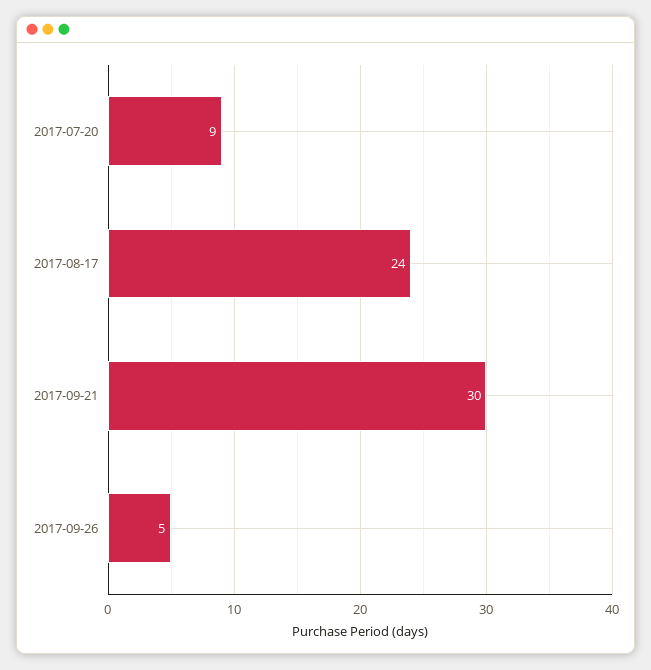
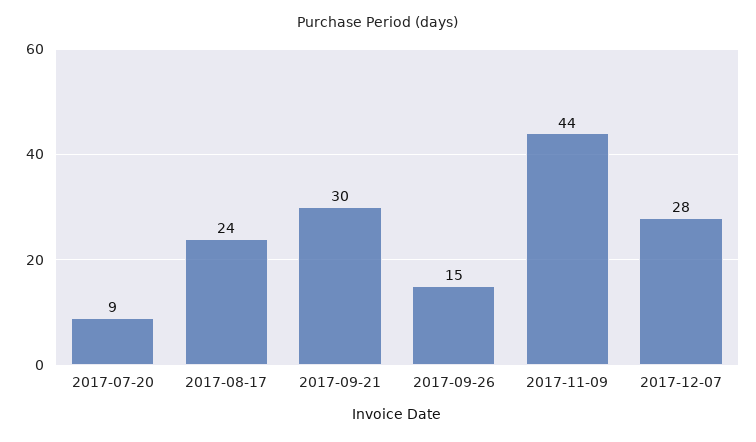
2017-09-26: 5 -> 15
2017-11-09: none -> 44
2017-12-07: none -> 28

